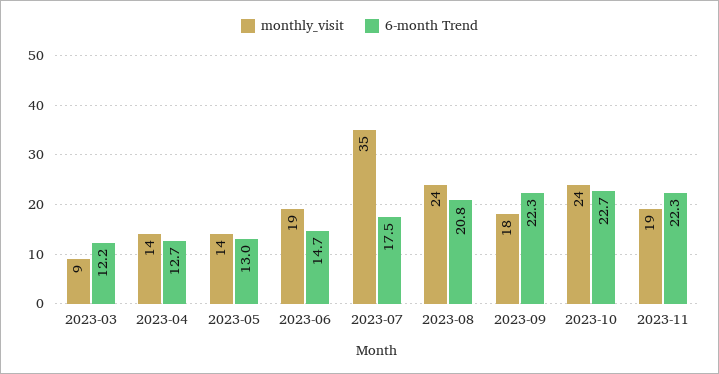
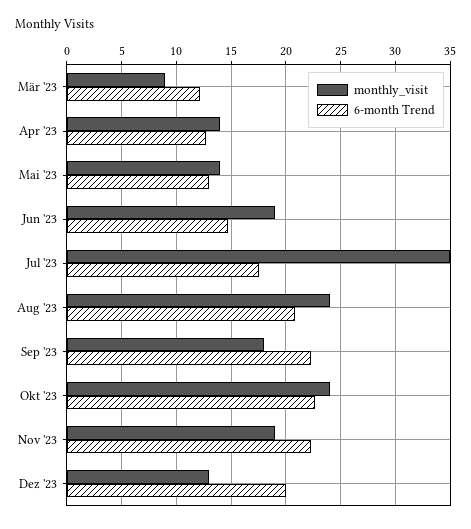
monthly_visit, Dez '23: none -> 13
6-month Trend, Dez '23: none -> 20

